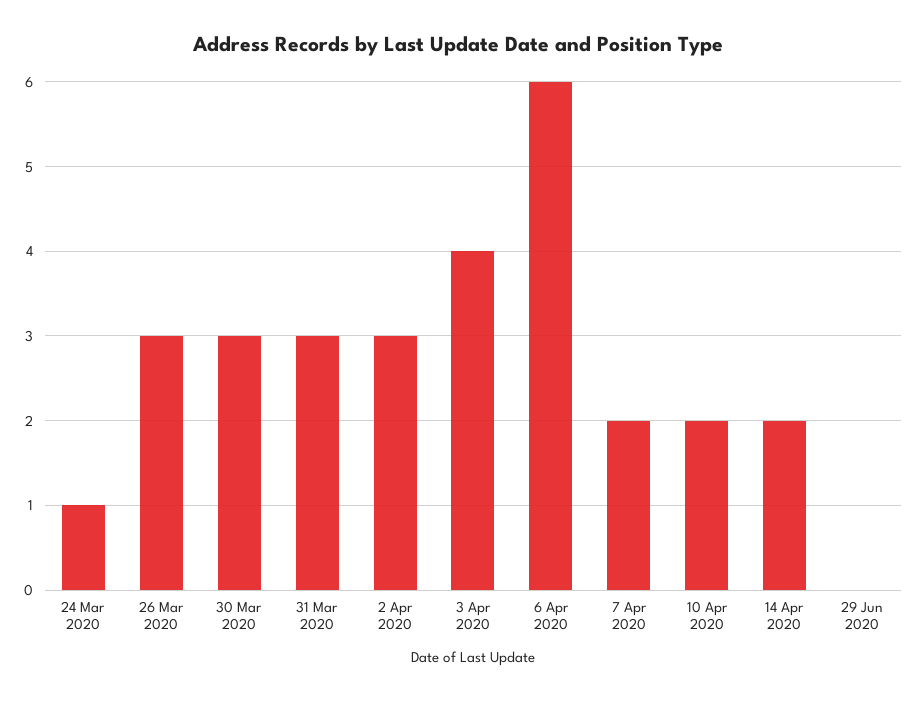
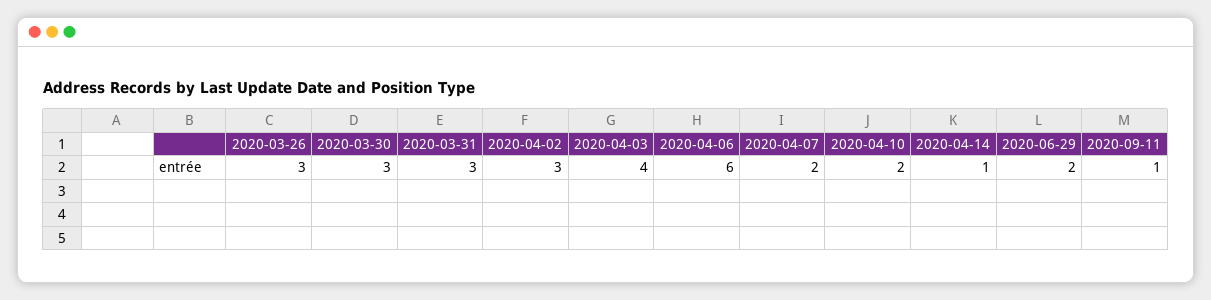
24 Mar 2020: 1 -> none
14 Apr 2020: 2 -> 1
29 Jun 2020: 0 -> 2
2020-09-11: none -> 1

